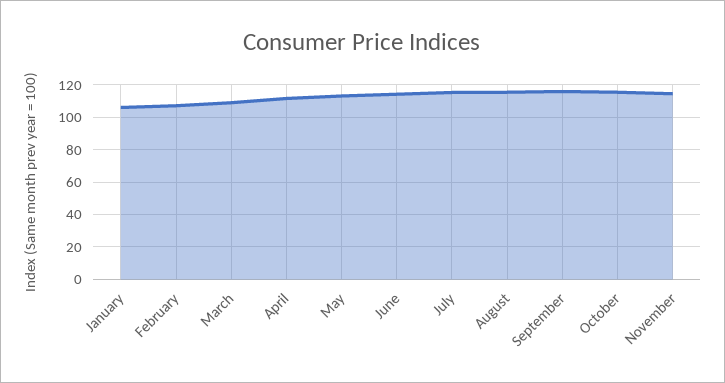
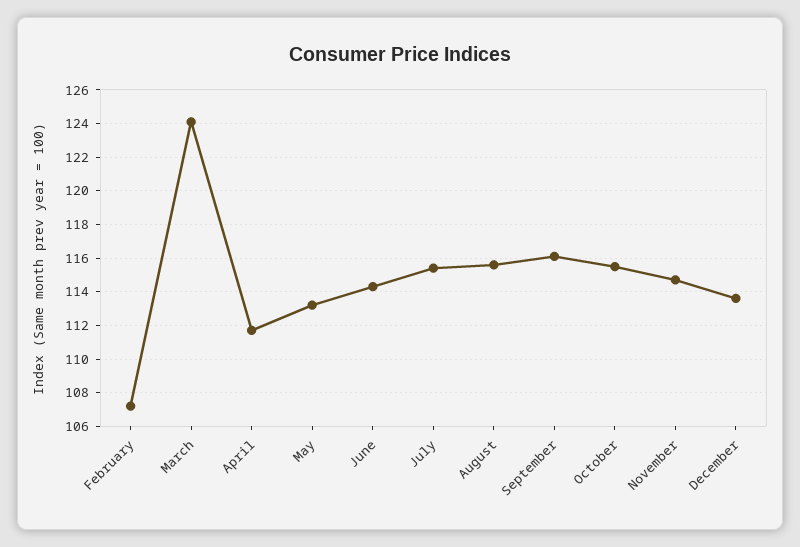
January: 105 -> none
March: 110 -> 124
December: none -> 113.5

